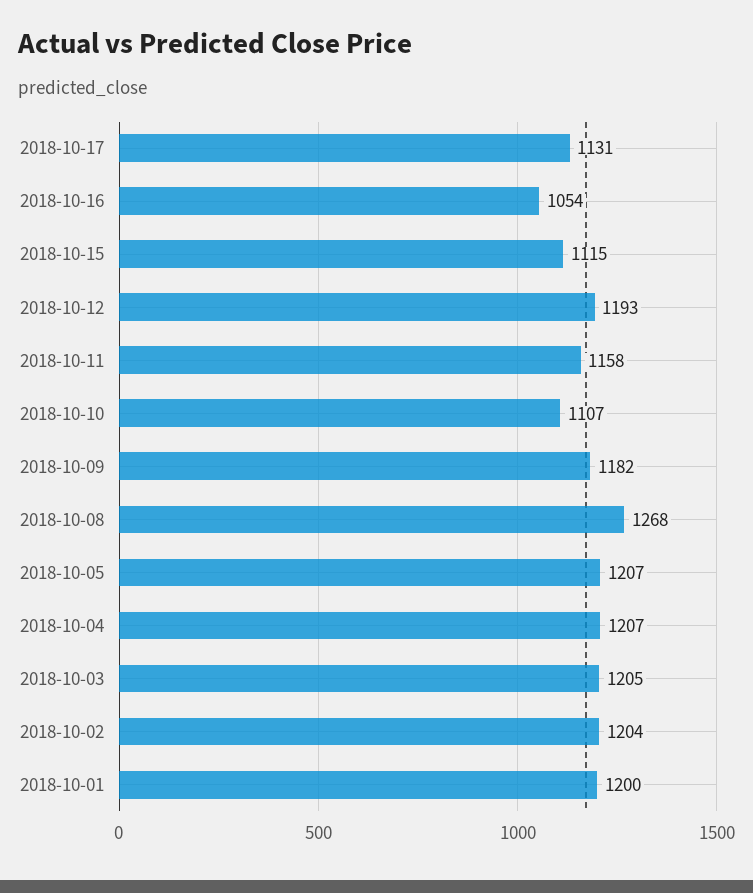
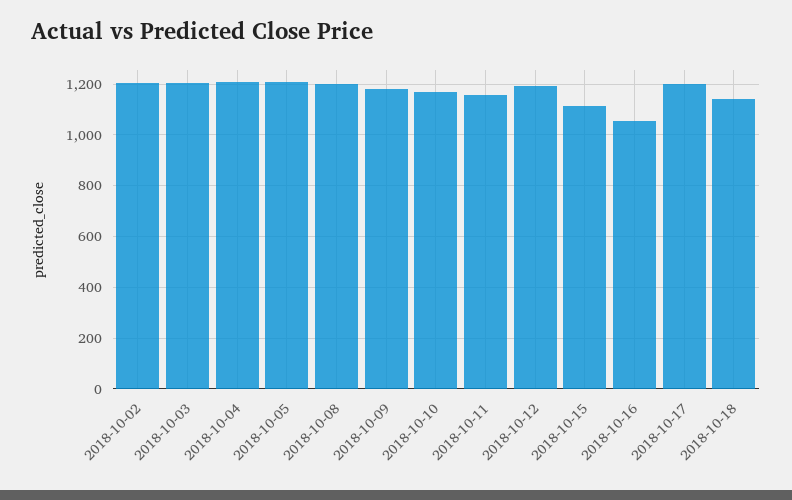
2018-10-17: 1131 -> 1200
2018-10-10: 1107 -> 1175
2018-10-08: 1268 -> 1200
2018-10-01: 1200 -> none
2018-10-18: none -> 1150

